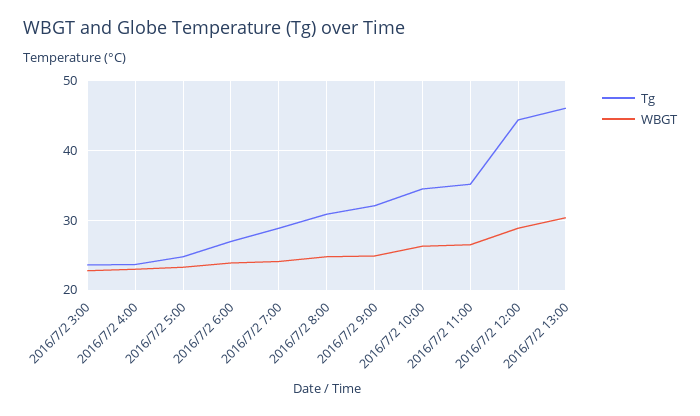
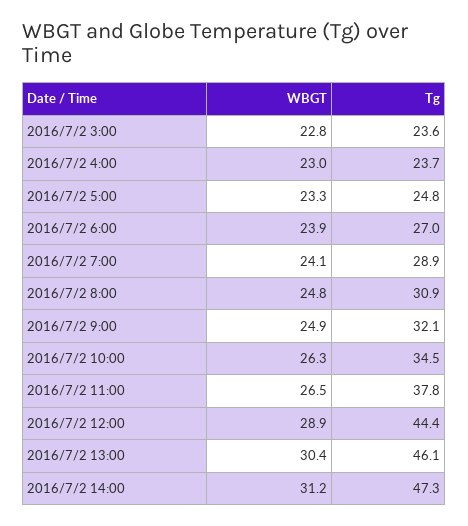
Tg, 2016/7/2 11:00: 35 -> 37.8
WBGT, 2016/7/2 14:00: none -> 31.2
Tg, 2016/7/2 14:00: none -> 47.3

